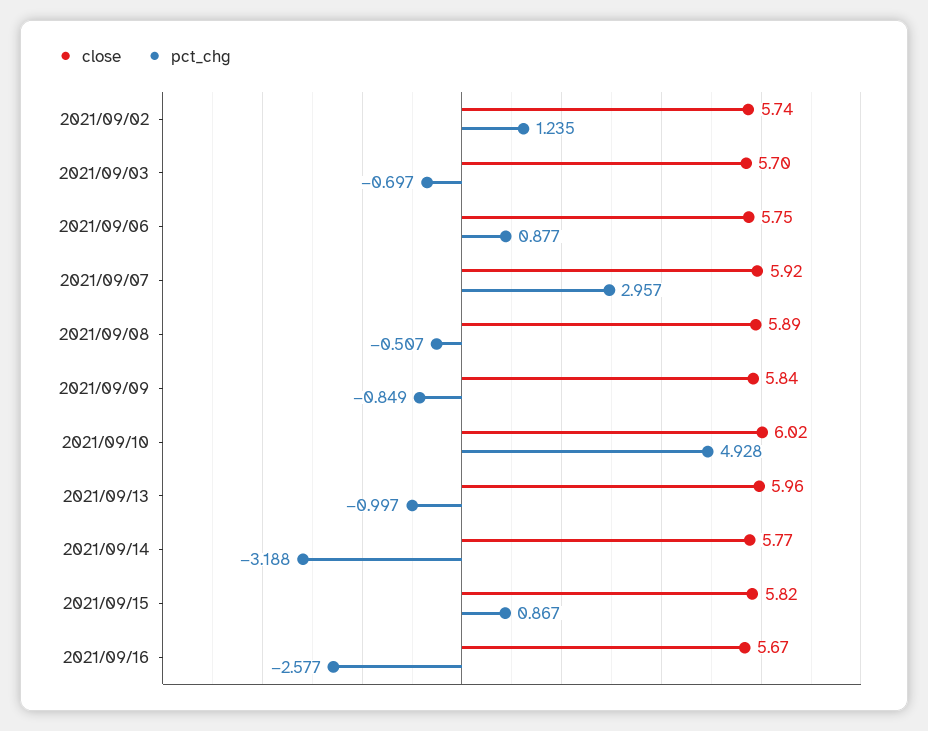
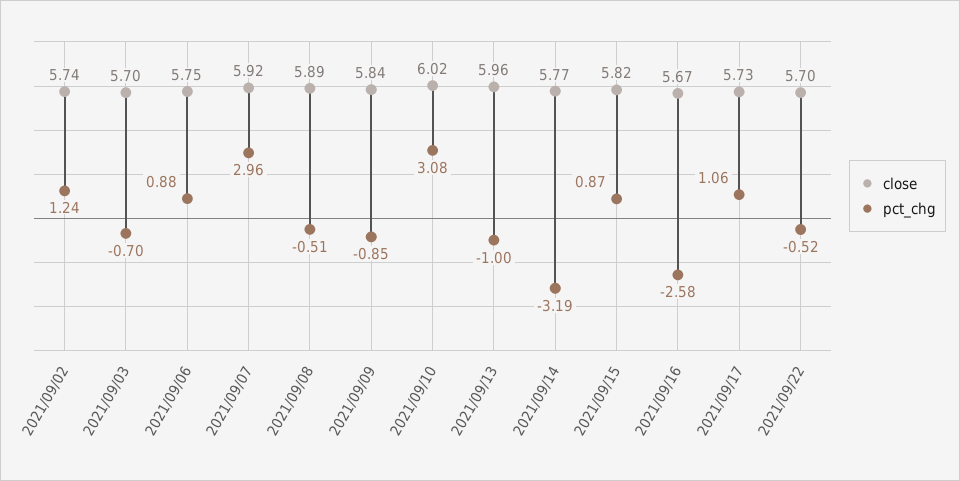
pct_chg, 2021/09/10: 4.928 -> 3.08
close, 2021/09/17: none -> 5.73
pct_chg, 2021/09/17: none -> 1.06
close, 2021/09/22: none -> 5.7
pct_chg, 2021/09/22: none -> -0.52

